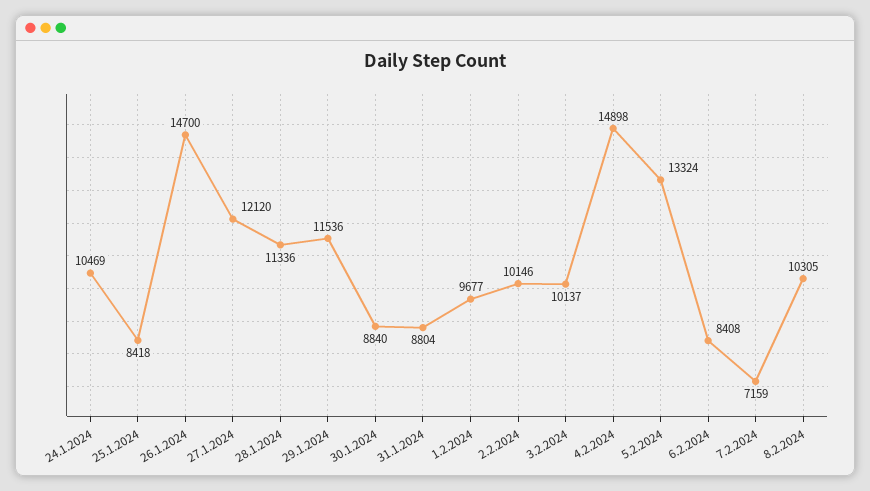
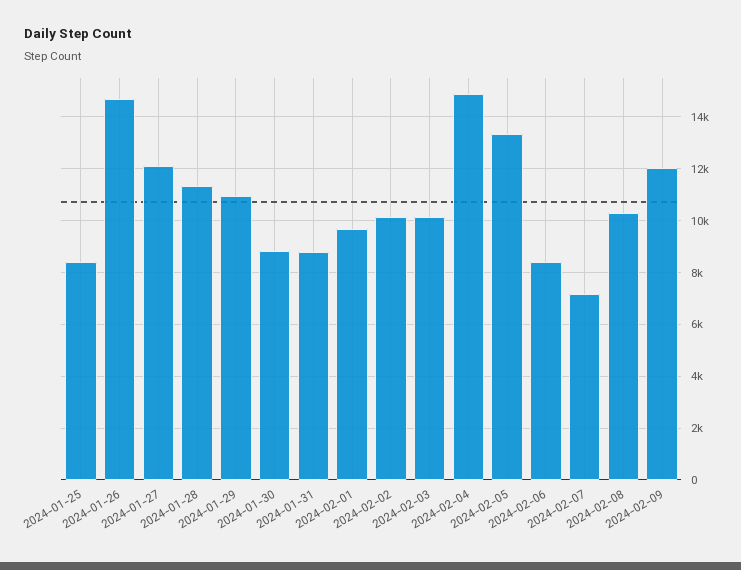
24.1.2024: 10469 -> none
29.1.2024: 11536 -> 11000
2024-02-09: none -> 12000

